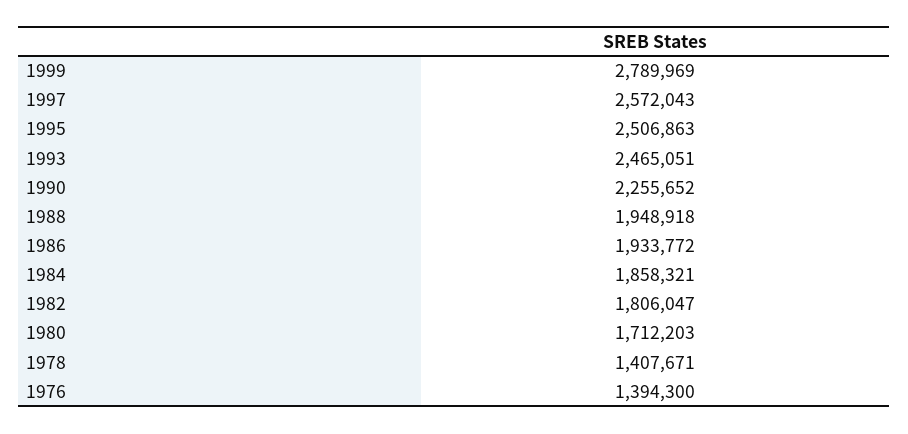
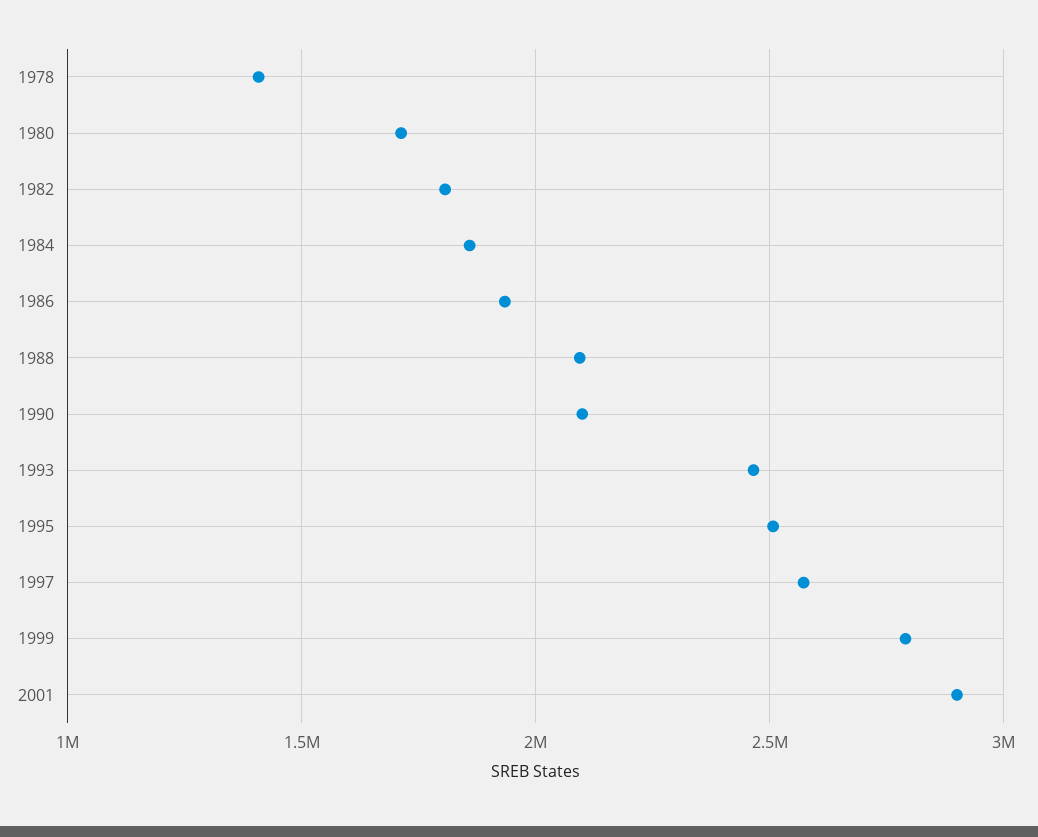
1990: 2255652 -> 2100000
1988: 1948918 -> 2100000
1976: 1394300 -> none
2001: none -> 2900000

